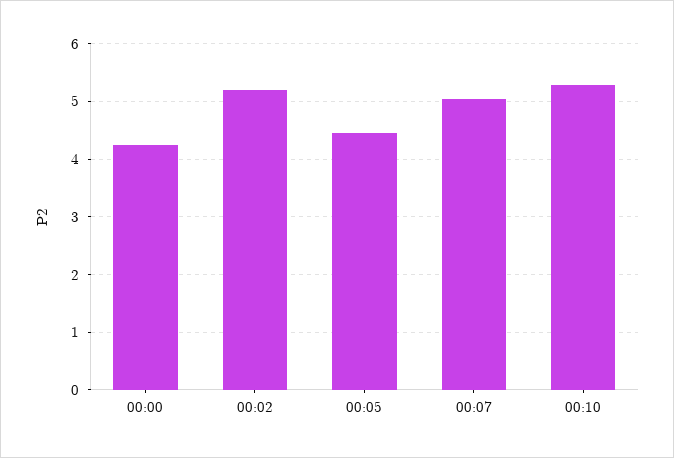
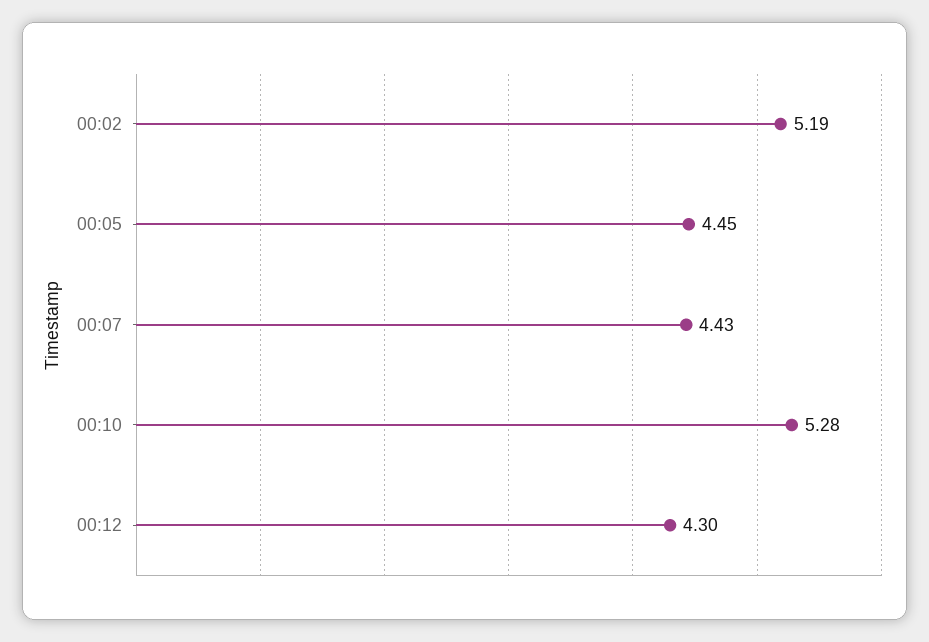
00:00: 4.2 -> none
00:07: 5 -> 4.43
00:12: none -> 4.3

